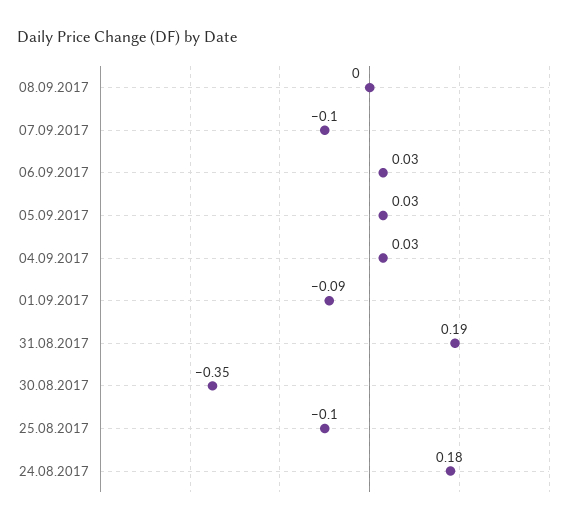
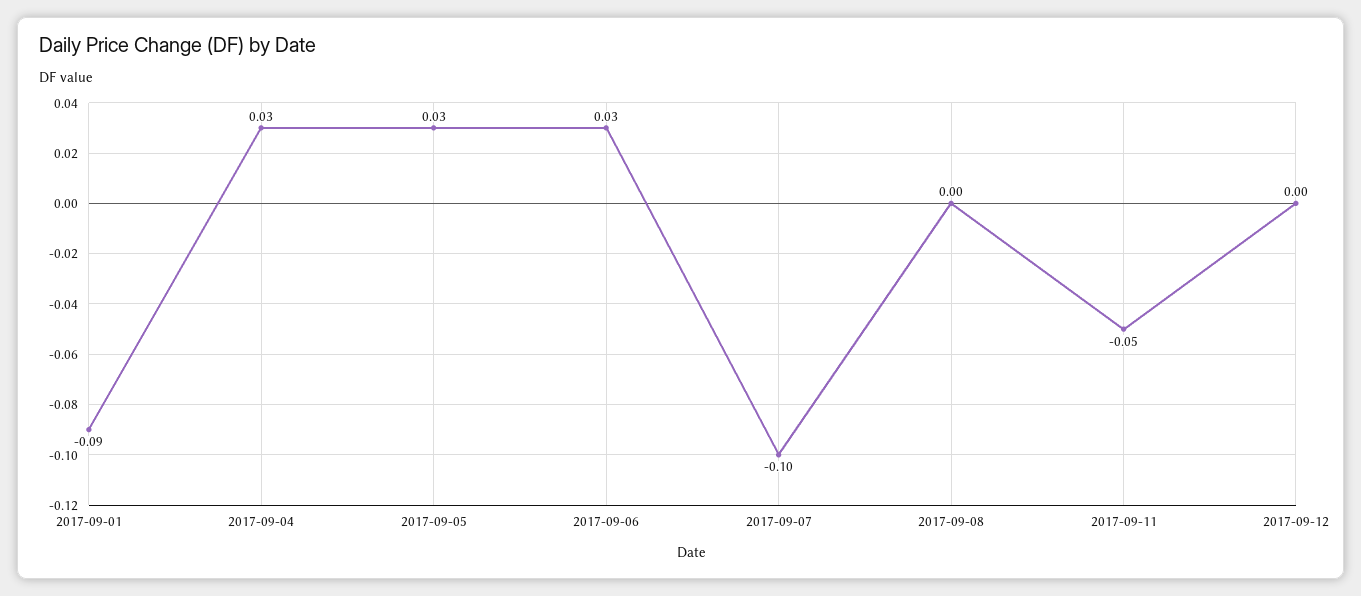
31.08.2017: 0.19 -> none
30.08.2017: -0.35 -> none
25.08.2017: -0.1 -> none
24.08.2017: 0.18 -> none
2017-09-11: none -> -0.05
2017-09-12: none -> 0

